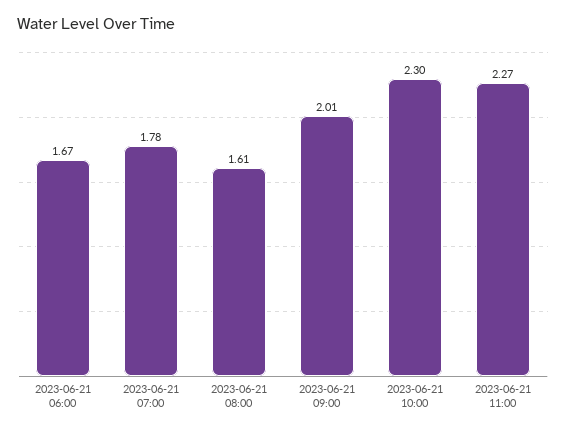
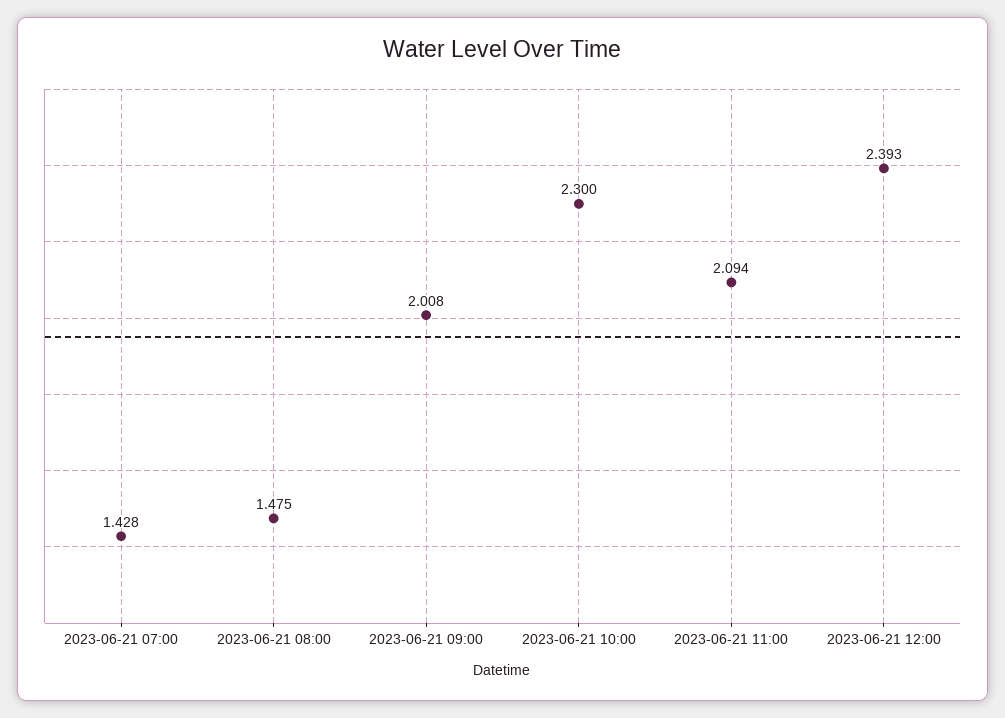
2023-06-21 06:00: 1.67 -> none
2023-06-21 07:00: 1.78 -> 1.428
2023-06-21 08:00: 1.61 -> 1.475
2023-06-21 11:00: 2.27 -> 2.094
2023-06-21 12:00: none -> 2.393

